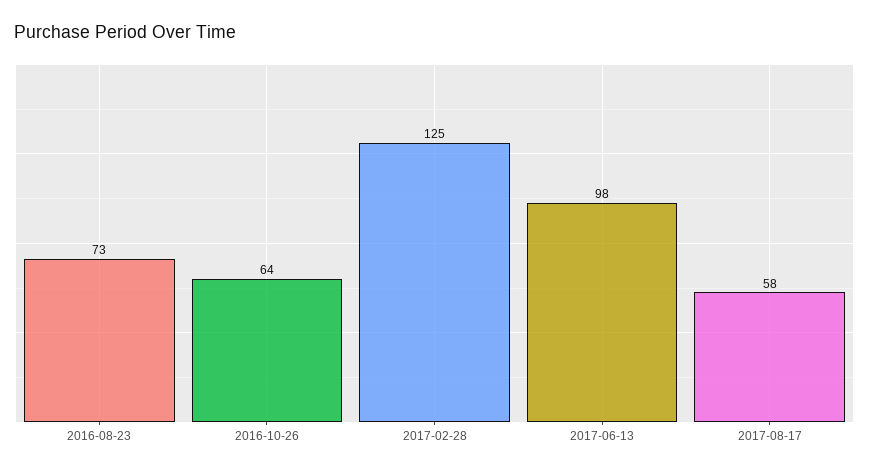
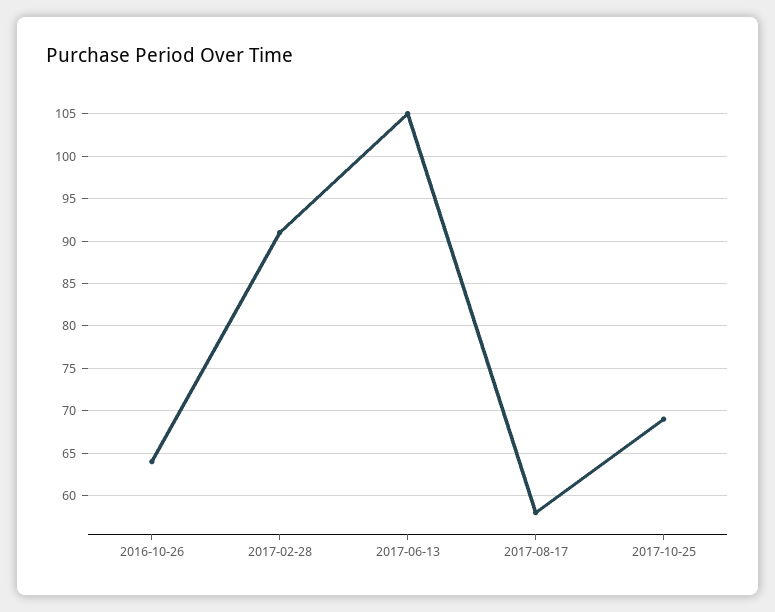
2016-08-23: 73 -> none
2017-02-28: 125 -> 91
2017-06-13: 98 -> 105
2017-10-25: none -> 69

